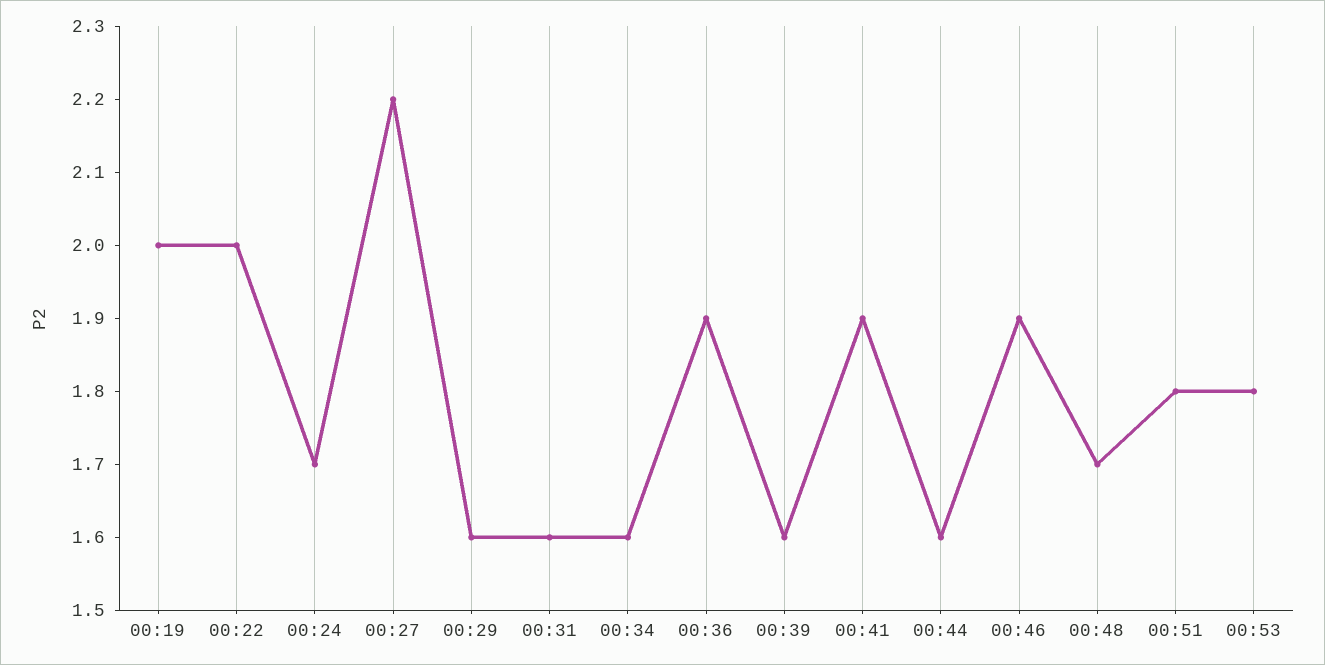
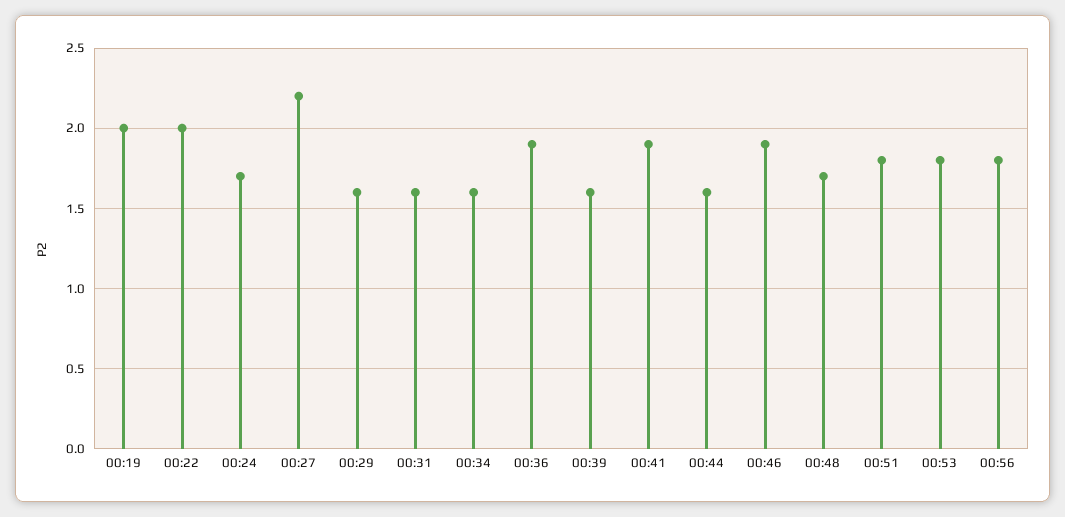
00:56: none -> 1.8

